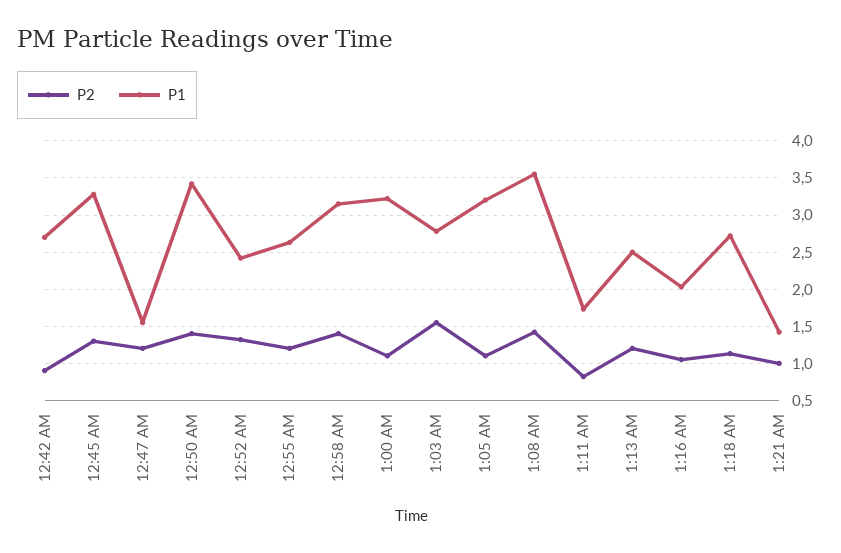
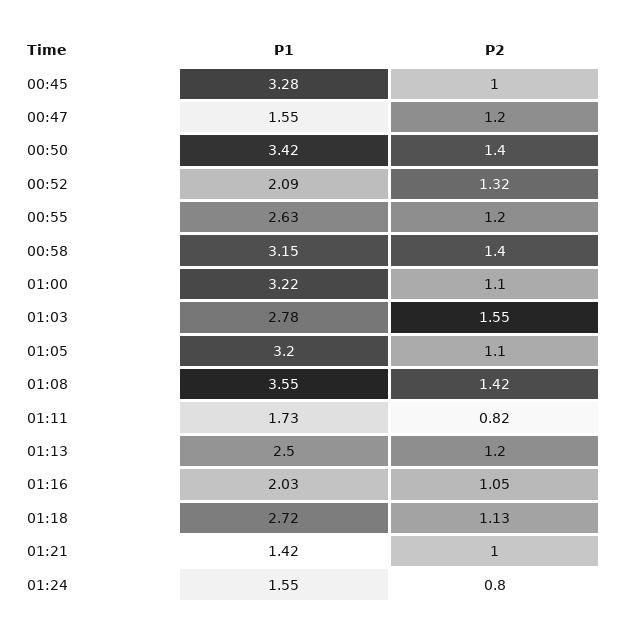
P2, 12:42 AM: 0.9 -> none
P1, 12:42 AM: 2.7 -> none
P2, 12:45 AM: 1.3 -> 1
P1, 12:52 AM: 2.4 -> 2.09
P1, 01:24: none -> 1.55
P2, 01:24: none -> 0.8

